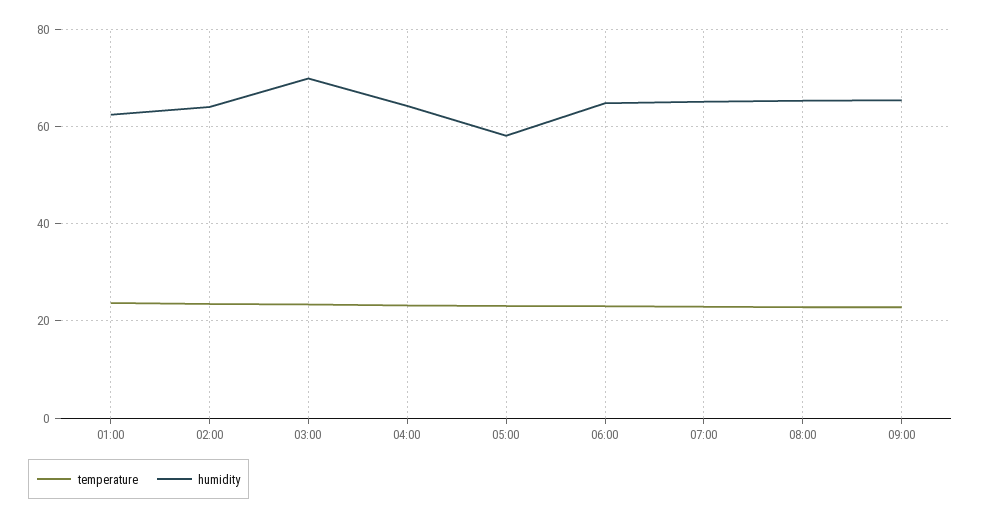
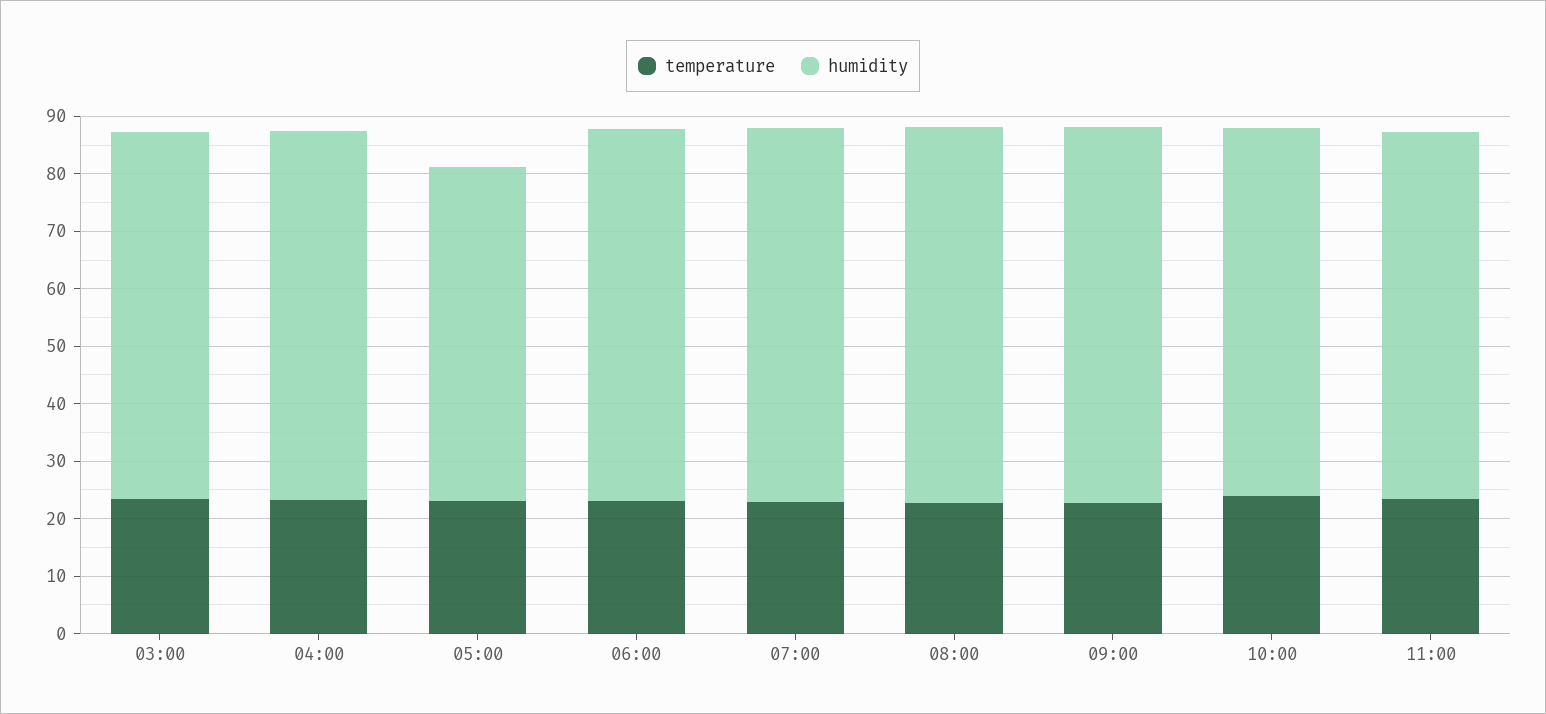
temperature, 01:00: 24 -> none
humidity, 01:00: 62 -> none
temperature, 02:00: 24 -> none
humidity, 02:00: 64 -> none
humidity, 03:00: 70 -> 64
temperature, 10:00: none -> 24
humidity, 10:00: none -> 64
temperature, 11:00: none -> 24
humidity, 11:00: none -> 64

